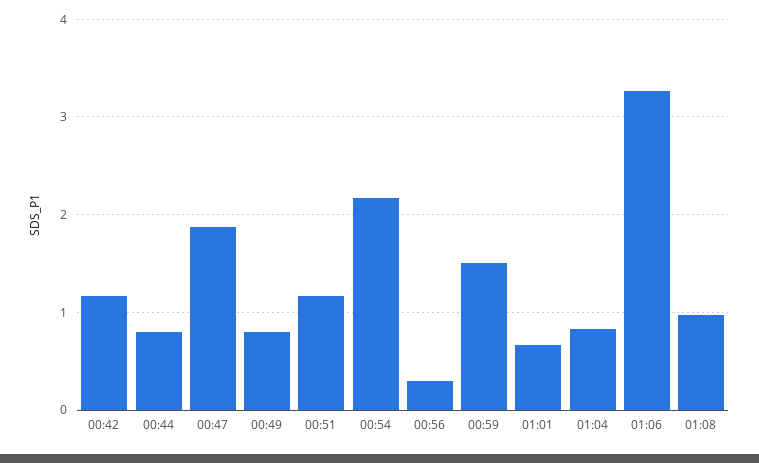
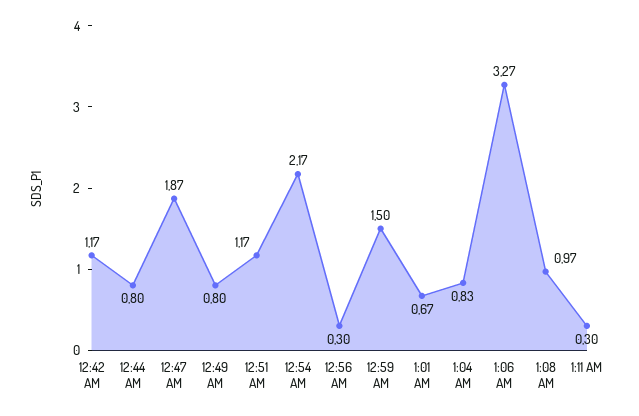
1:11 AM: none -> 0.3

